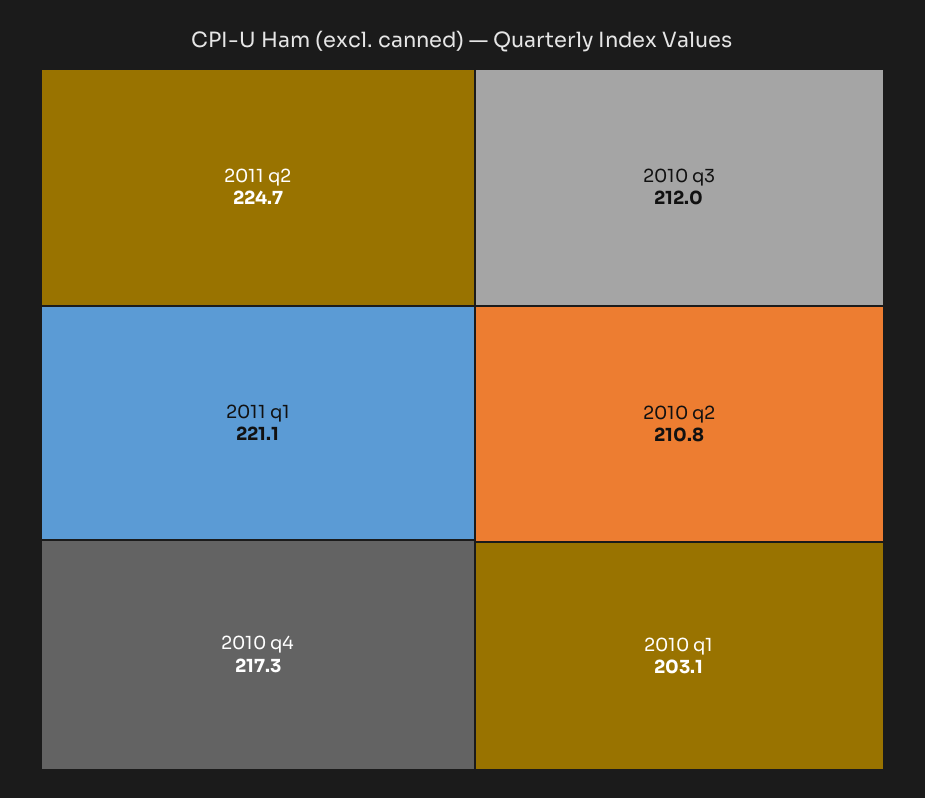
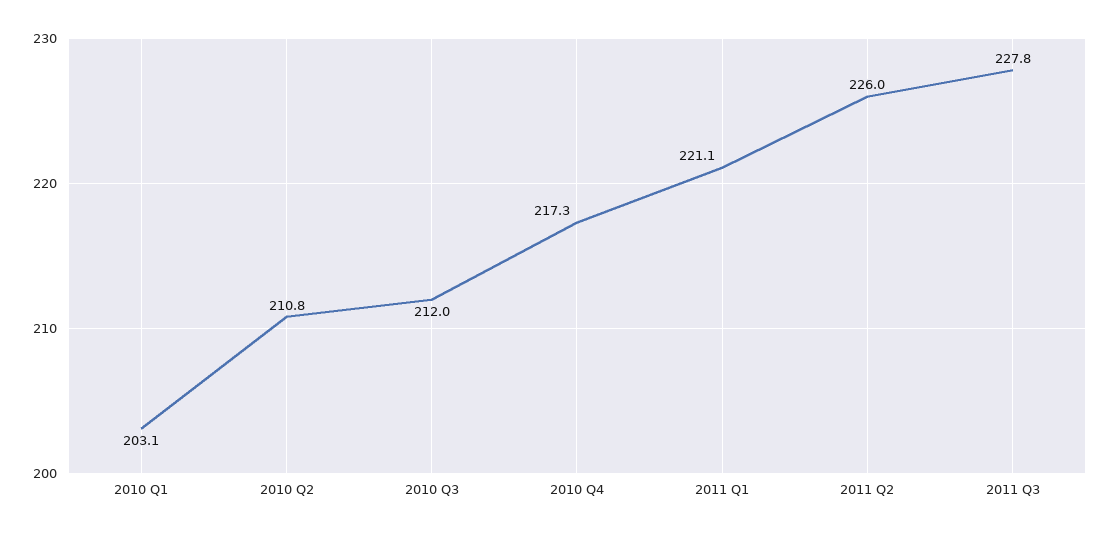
2011 q2: 224.7 -> 226
2011 Q3: none -> 227.8

